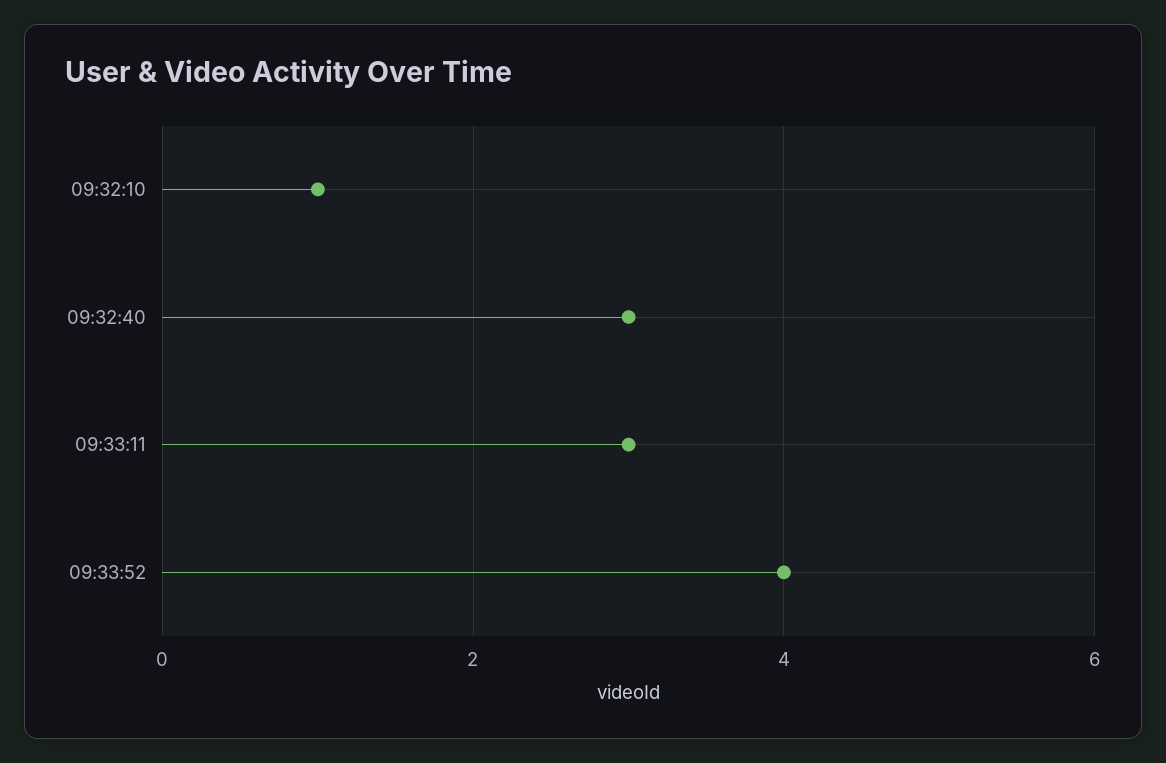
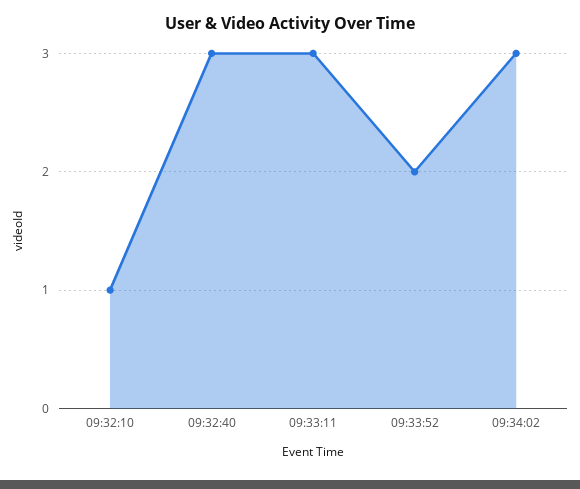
09:33:52: 4 -> 2
09:34:02: none -> 3

